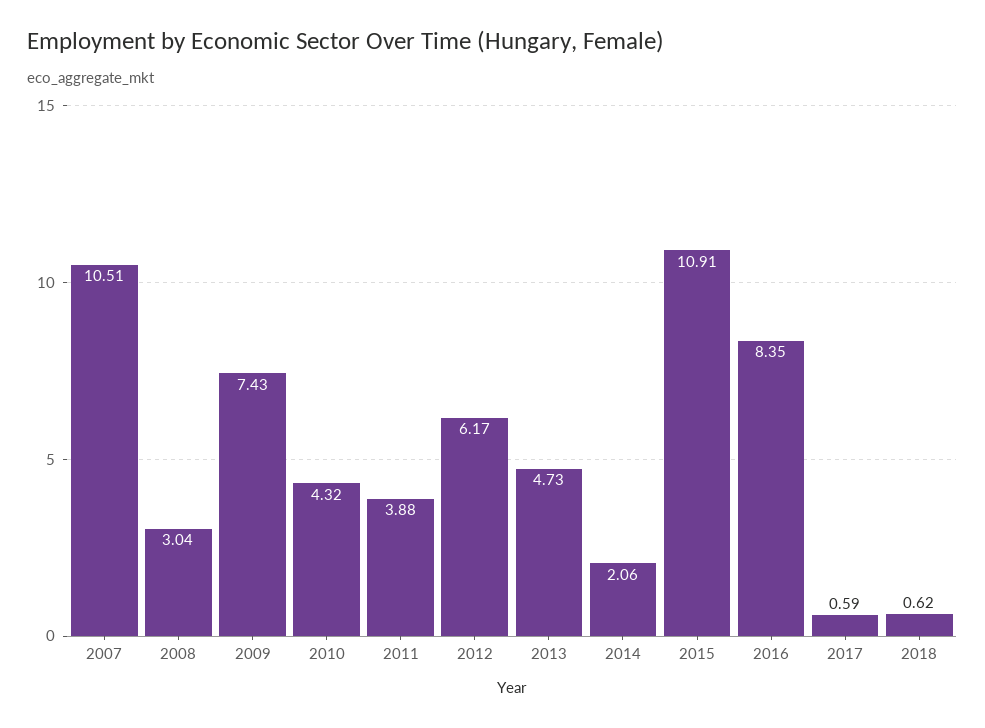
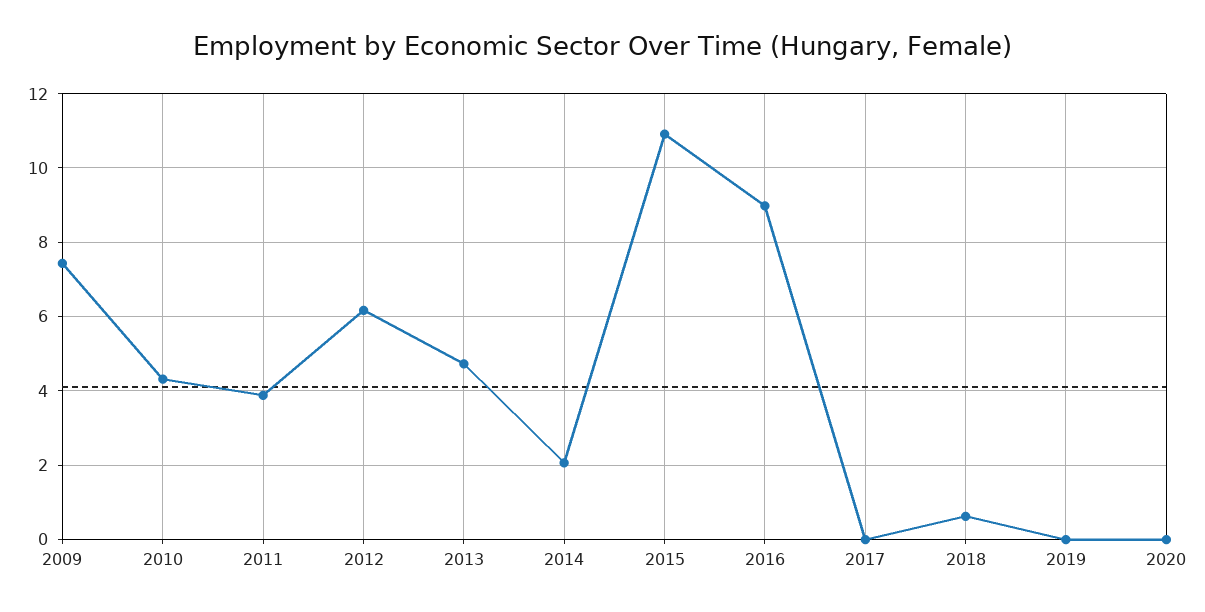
2007: 10.51 -> none
2008: 3.04 -> none
2016: 8.35 -> 9
2017: 0.59 -> 0
2019: none -> 0
2020: none -> 0

